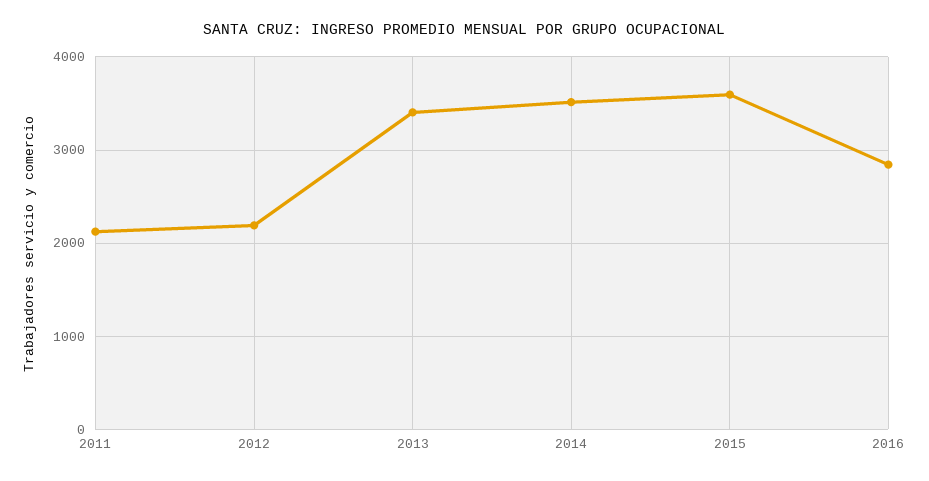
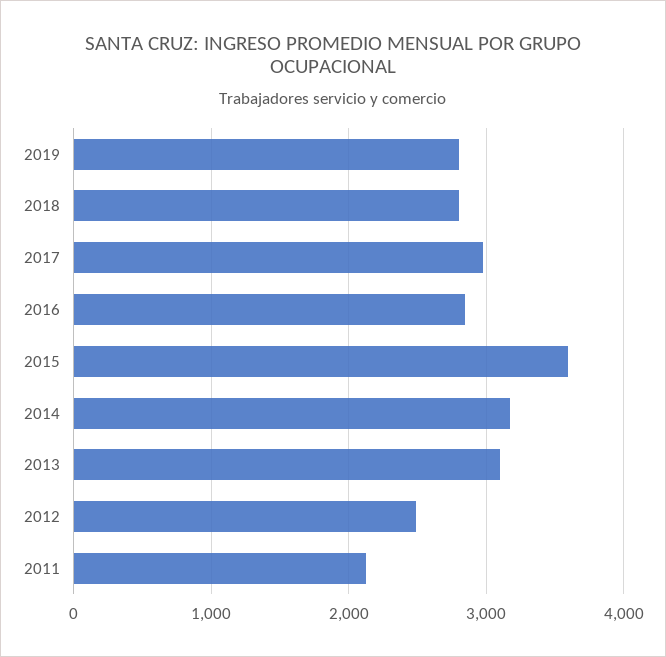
2012: 2200 -> 2500
2013: 3400 -> 3100
2014: 3500 -> 3200
2019: none -> 2800
2018: none -> 2800
2017: none -> 3000

